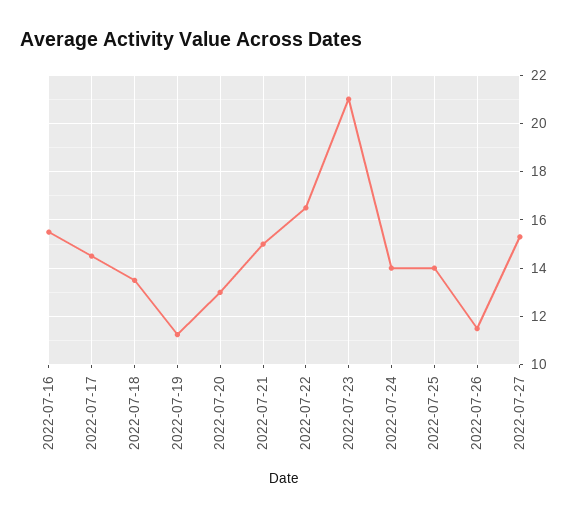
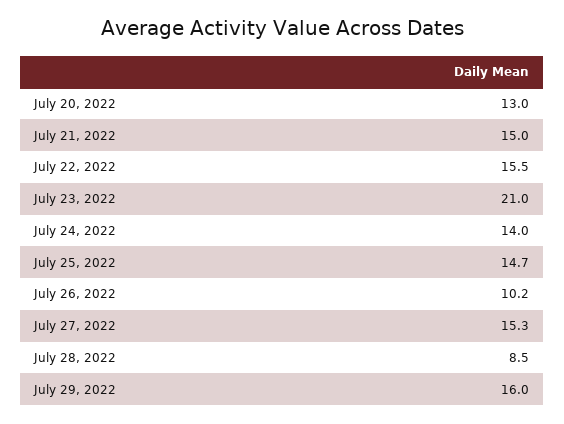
2022-07-16: 15.5 -> none
2022-07-17: 14.5 -> none
2022-07-18: 13.5 -> none
2022-07-19: 11.25 -> none
2022-07-22: 16.5 -> 15.5
2022-07-25: 14 -> 14.7
2022-07-26: 11.5 -> 10.2
July 28, 2022: none -> 8.5
July 29, 2022: none -> 16

